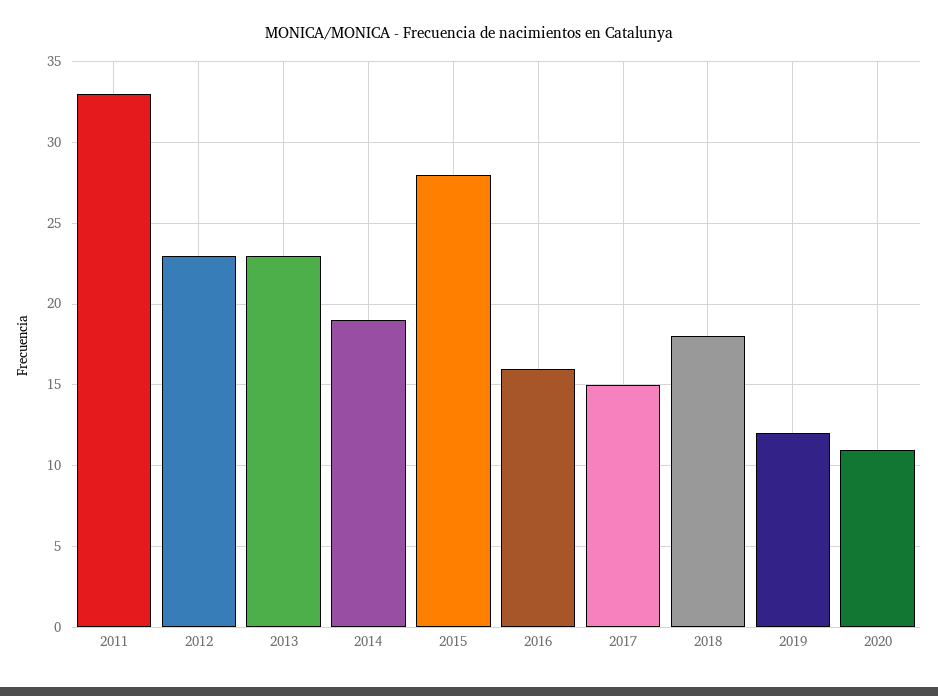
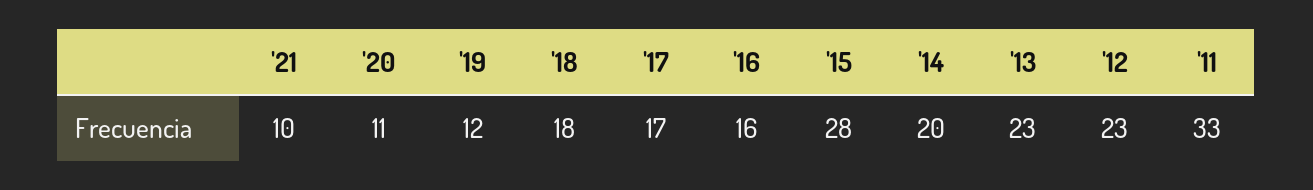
2014: 19 -> 20
2017: 15 -> 17
'21: none -> 10

